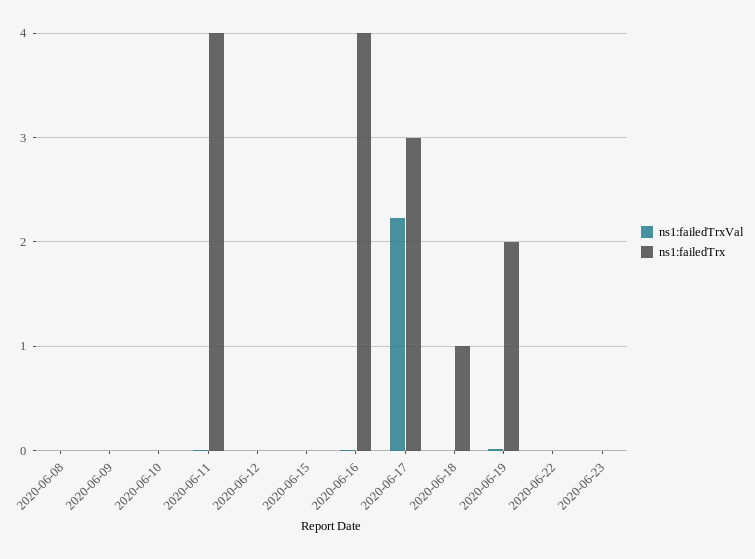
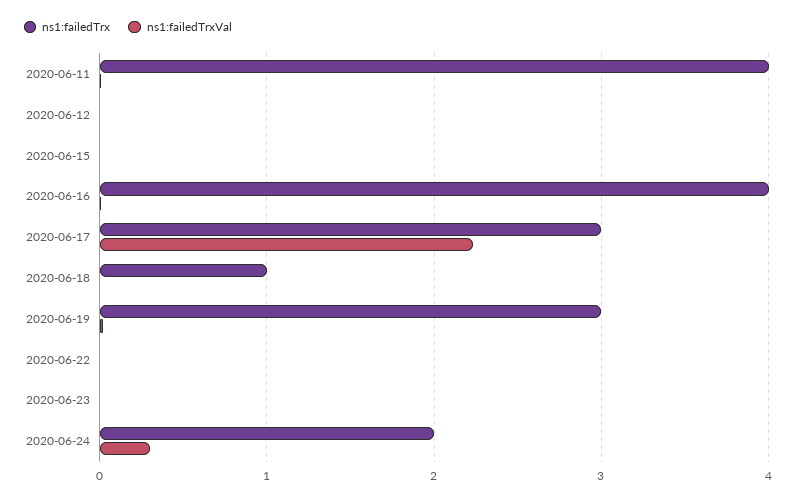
ns1:failedTrxVal, 2020-06-08: 0 -> none
ns1:failedTrx, 2020-06-08: 0 -> none
ns1:failedTrxVal, 2020-06-09: 0 -> none
ns1:failedTrx, 2020-06-09: 0 -> none
ns1:failedTrxVal, 2020-06-10: 0 -> none
ns1:failedTrx, 2020-06-10: 0 -> none
ns1:failedTrx, 2020-06-19: 2 -> 3
ns1:failedTrx, 2020-06-24: none -> 2
ns1:failedTrxVal, 2020-06-24: none -> 0.3

